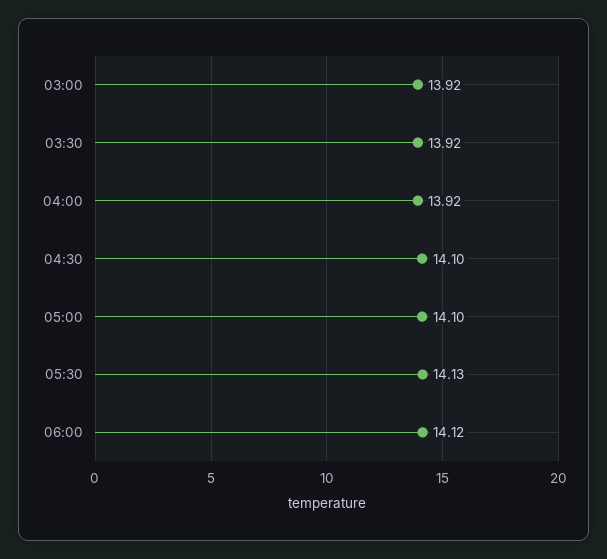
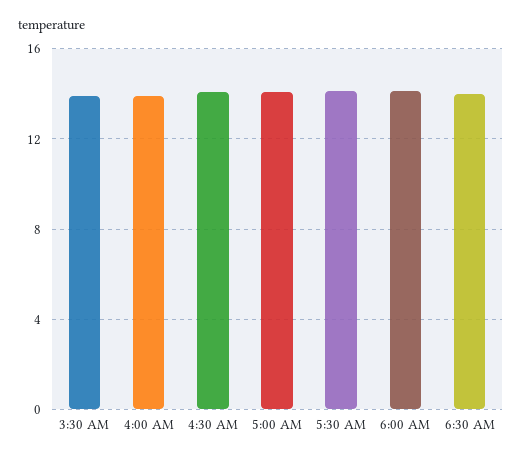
03:00: 13.92 -> none
6:30 AM: none -> 14

